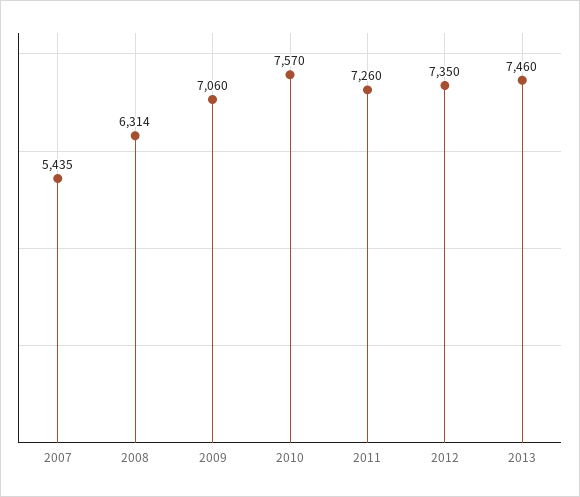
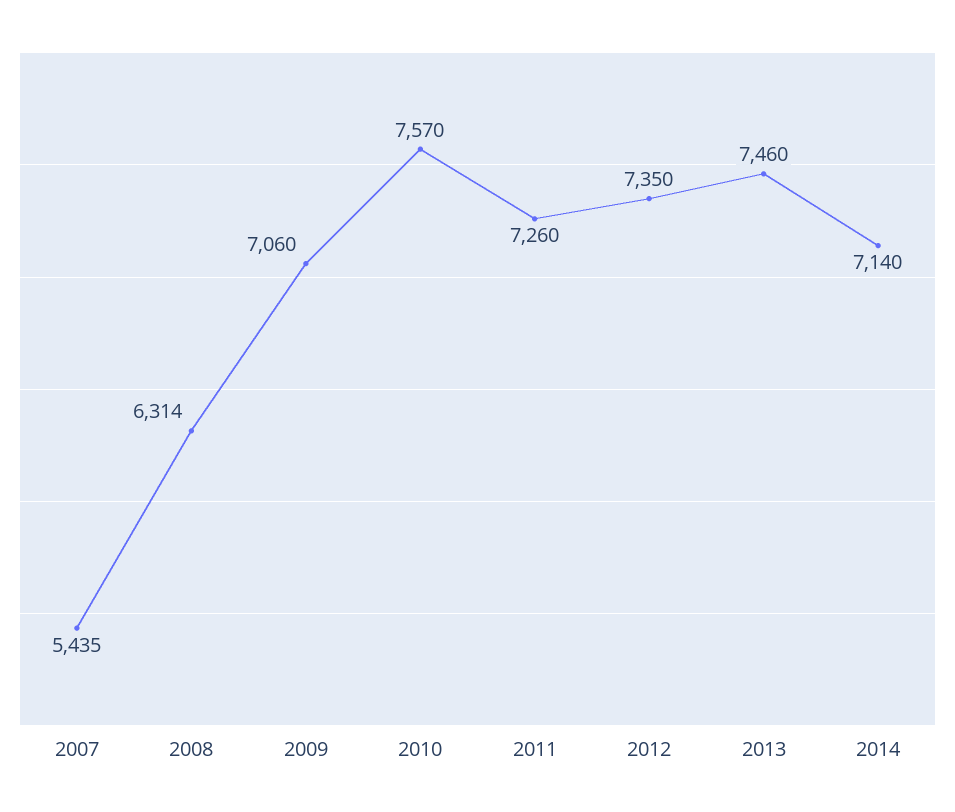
2014: none -> 7140

